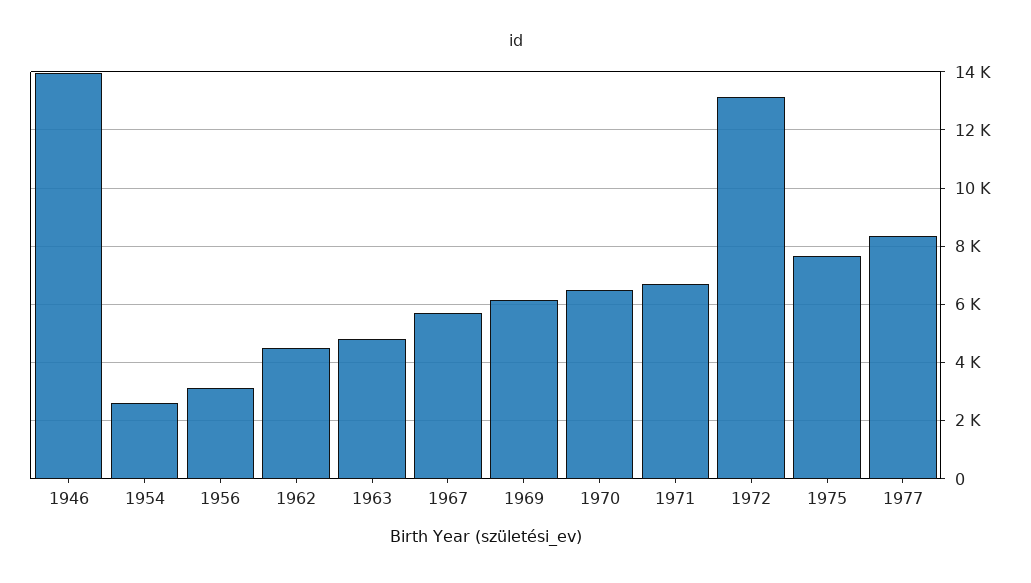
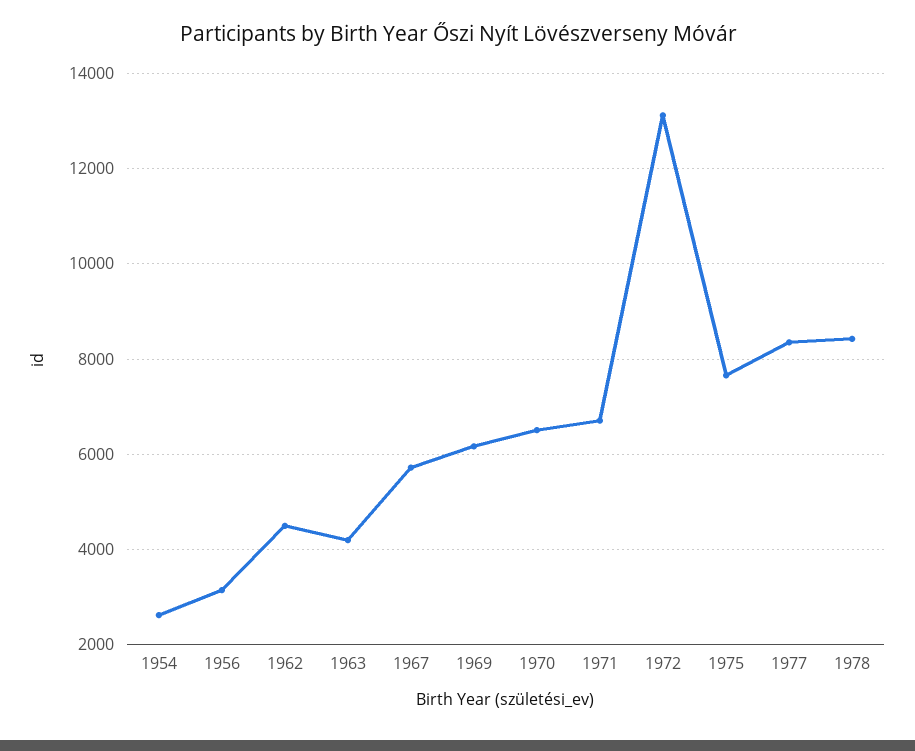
1946: 14000 -> none
1963: 4750 -> 4200
1978: none -> 8400

